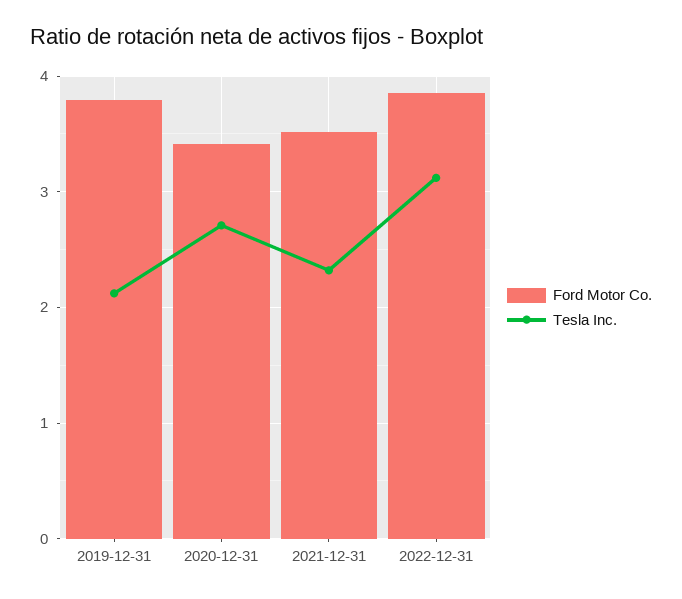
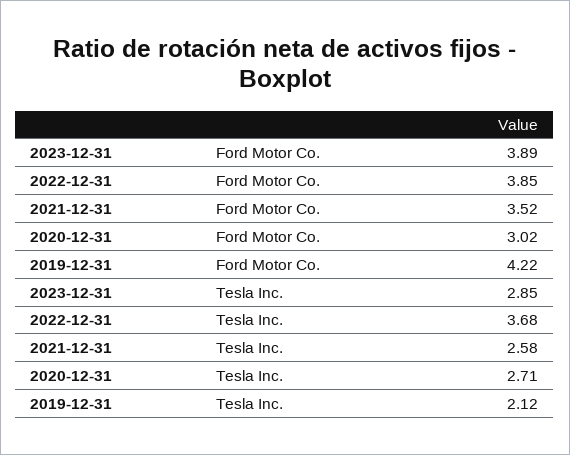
Ford Motor Co., 2019-12-31: 3.8 -> 4.22
Ford Motor Co., 2020-12-31: 3.4 -> 3.02
Tesla Inc., 2021-12-31: 2.3 -> 2.58
Tesla Inc., 2022-12-31: 3.1 -> 3.68
Ford Motor Co., 2023-12-31: none -> 3.89
Tesla Inc., 2023-12-31: none -> 2.85

